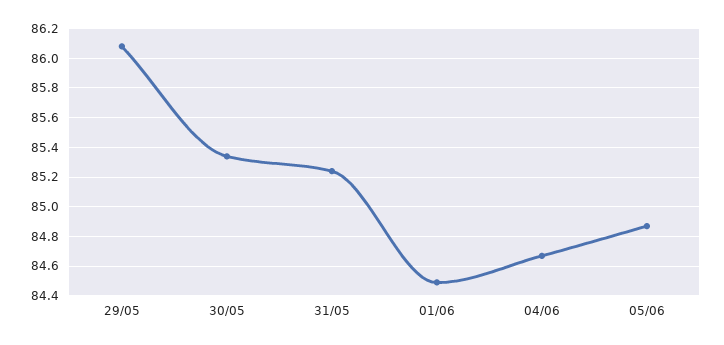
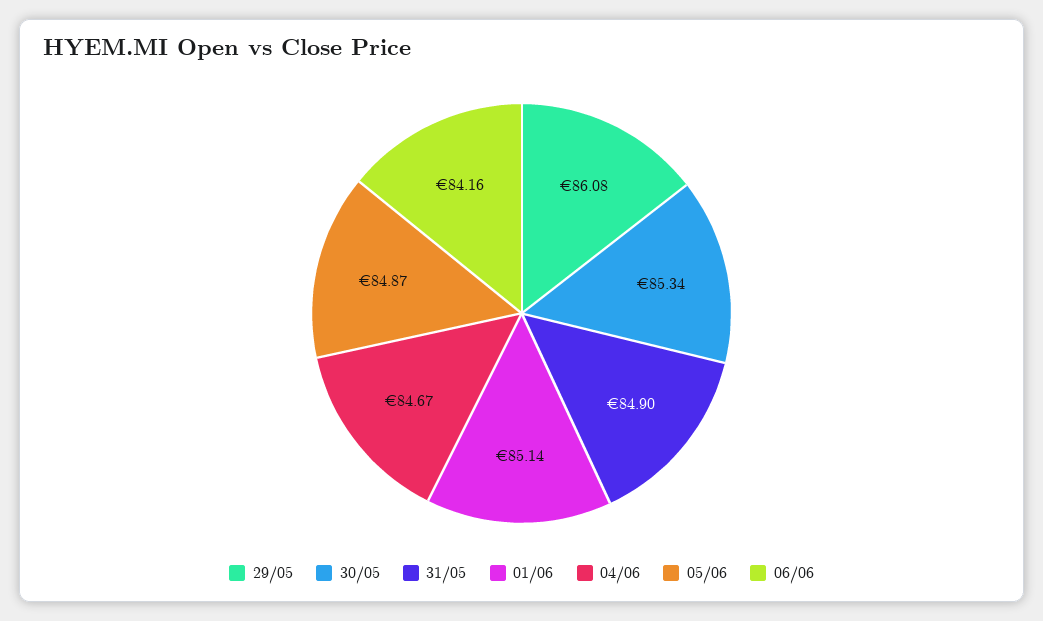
31/05: 85.25 -> 84.9
01/06: 84.5 -> 85.14
06/06: none -> 84.16

